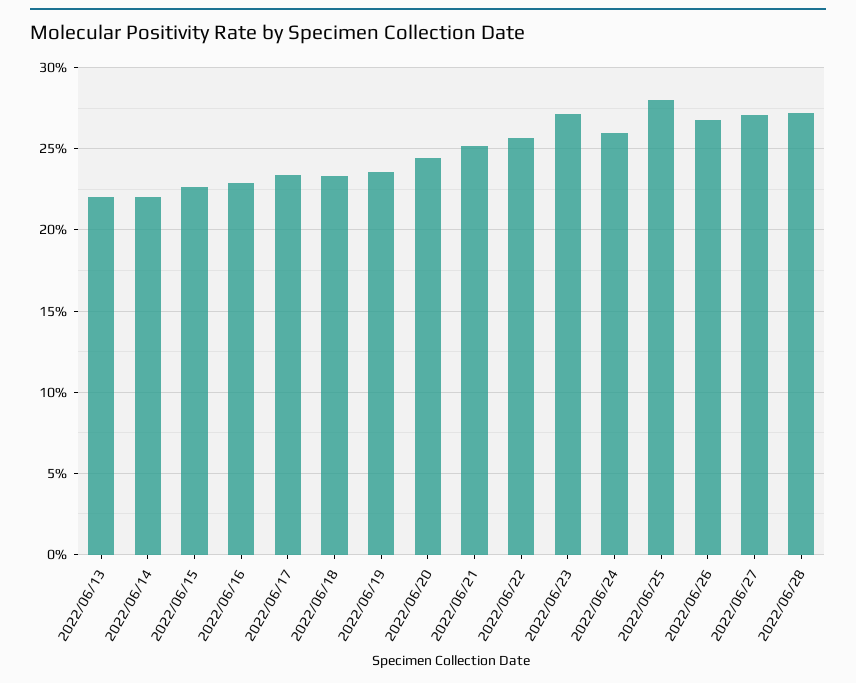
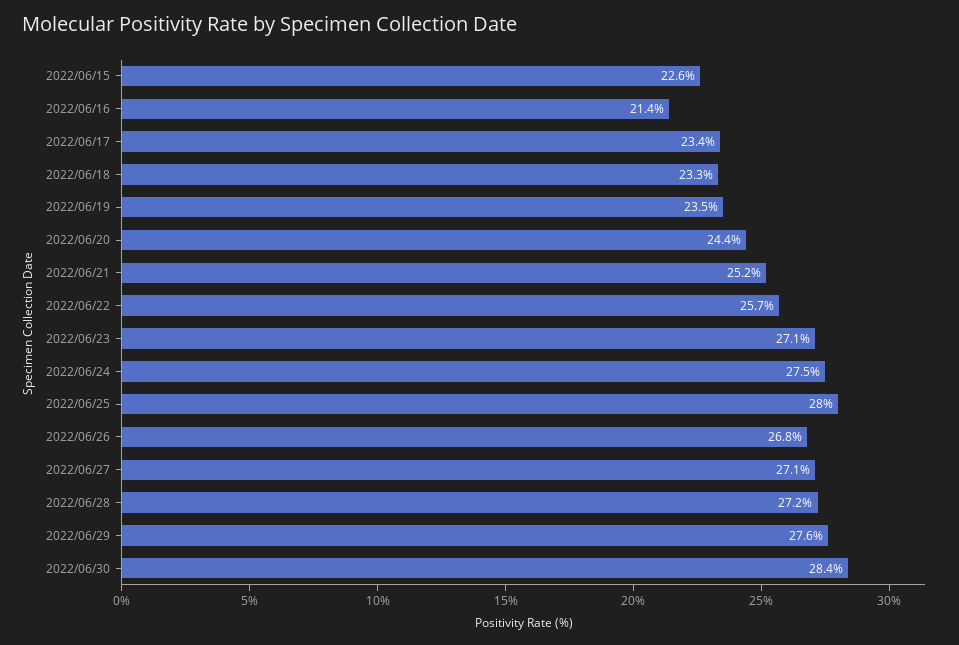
2022/06/13: 22 -> none
2022/06/14: 22 -> none
2022/06/16: 23 -> 21.4
2022/06/24: 26 -> 27.5
2022/06/29: none -> 27.6
2022/06/30: none -> 28.4

